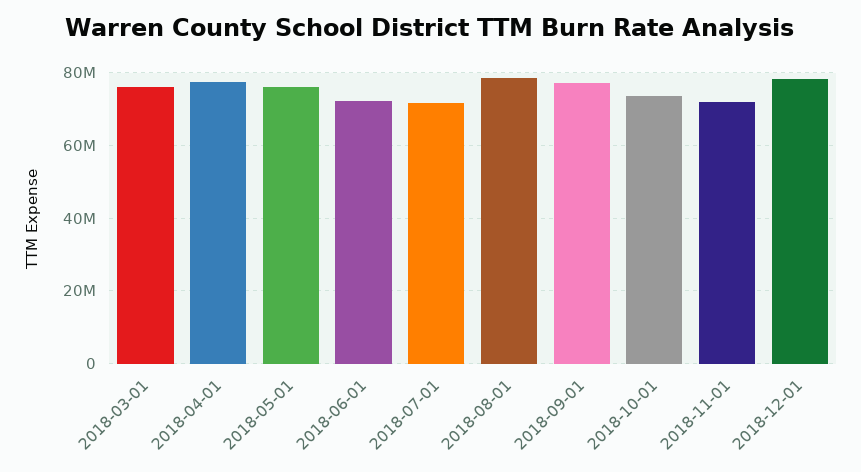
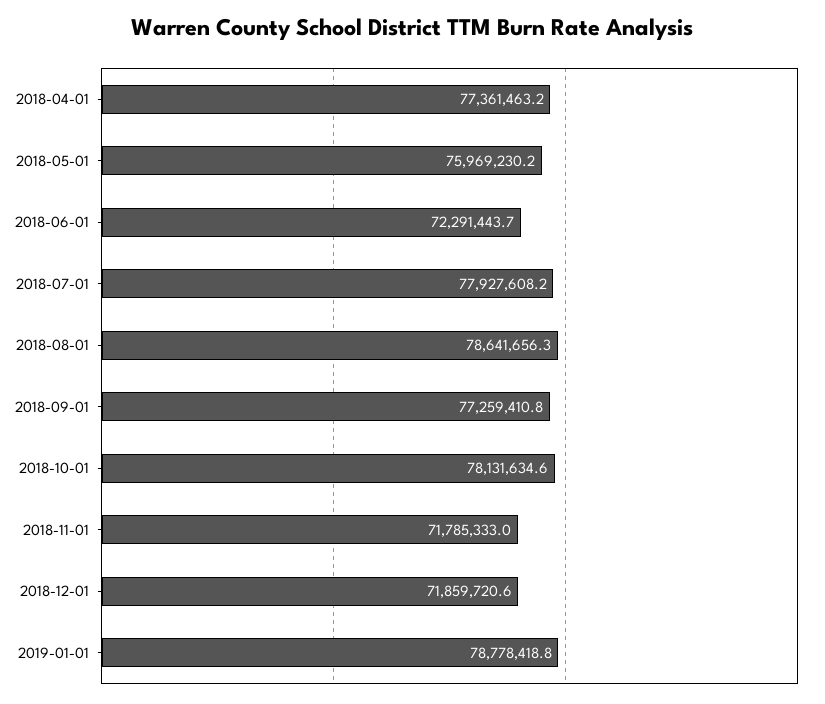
2018-03-01: 76000000 -> none
2018-07-01: 72000000 -> 77927608.2
2018-10-01: 74000000 -> 78131634.6
2018-12-01: 78000000 -> 71859720.6
2019-01-01: none -> 78778418.8

